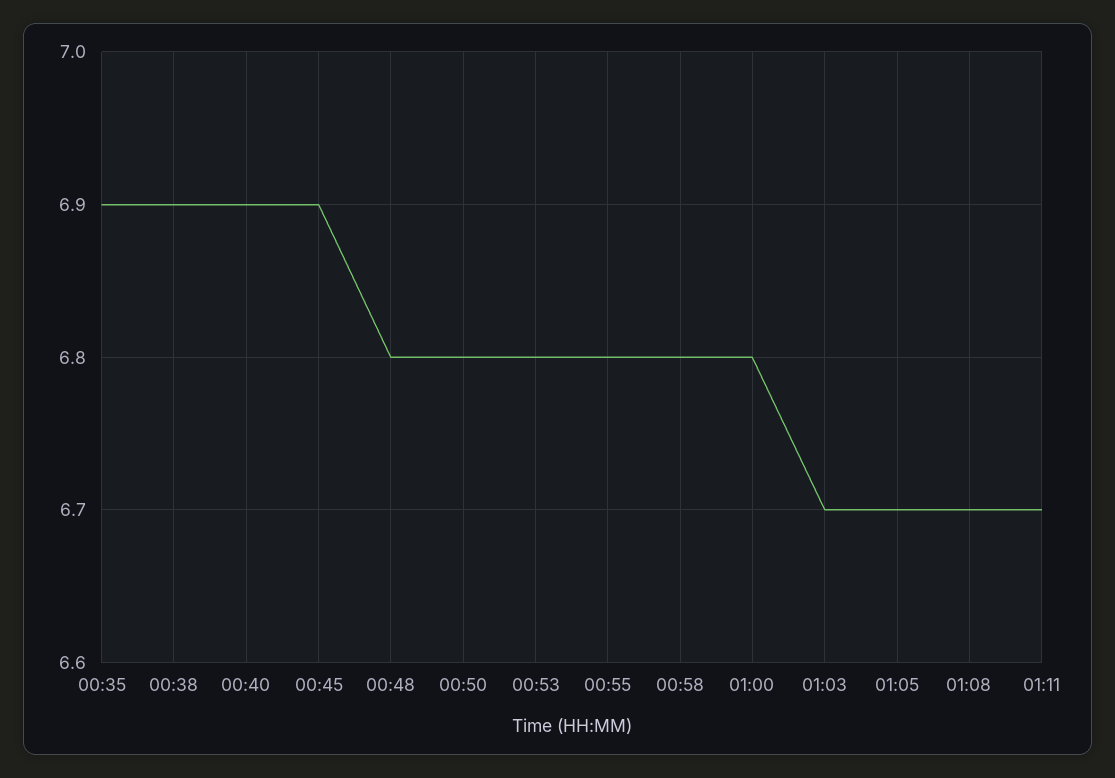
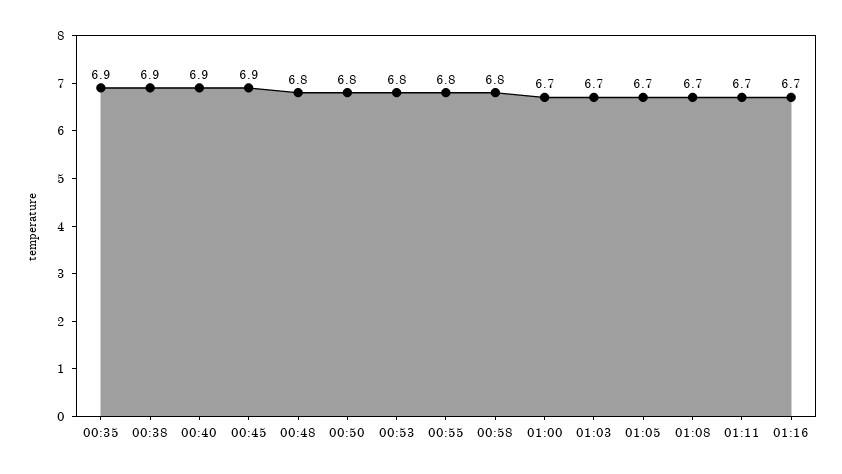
01:00: 6.8 -> 6.7
01:16: none -> 6.7

